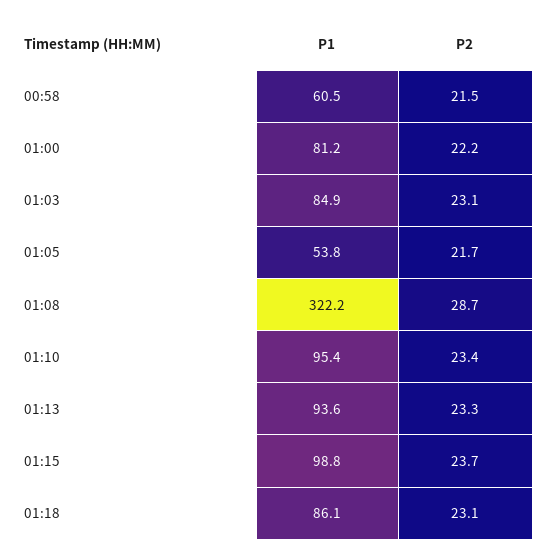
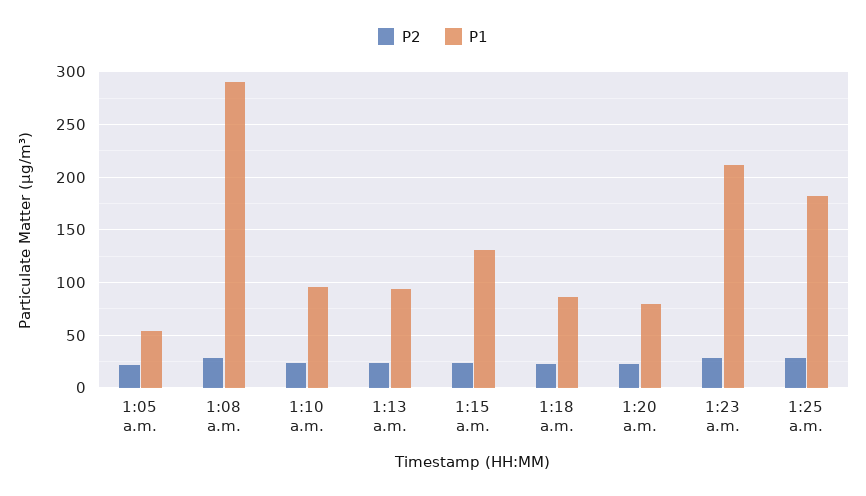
P1, 00:58: 60.5 -> none
P2, 00:58: 21.5 -> none
P1, 01:00: 81.2 -> none
P2, 01:00: 22.2 -> none
P1, 01:03: 84.9 -> none
P2, 01:03: 23.1 -> none
P1, 01:08: 322.2 -> 290
P1, 01:15: 98.8 -> 130
P2, 1:20 a.m.: none -> 20
P1, 1:20 a.m.: none -> 80
P2, 1:23 a.m.: none -> 30
P1, 1:23 a.m.: none -> 210
P2, 1:25 a.m.: none -> 30
P1, 1:25 a.m.: none -> 180

